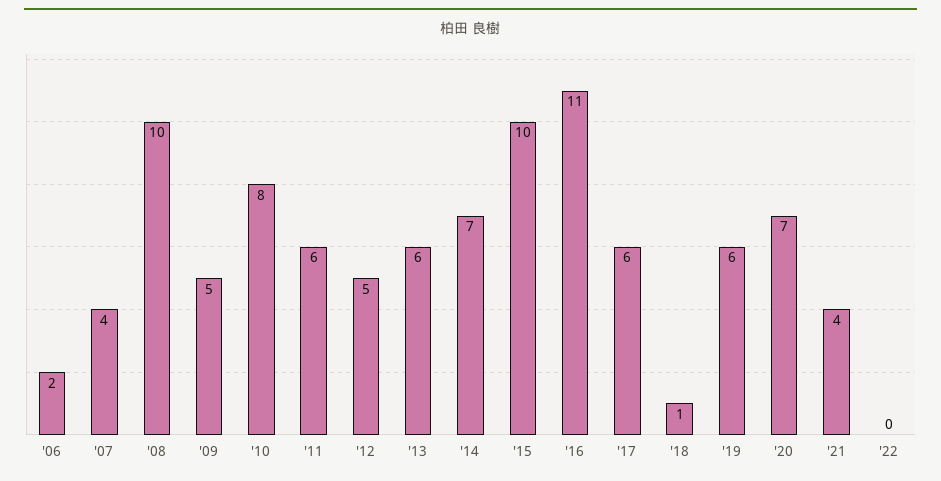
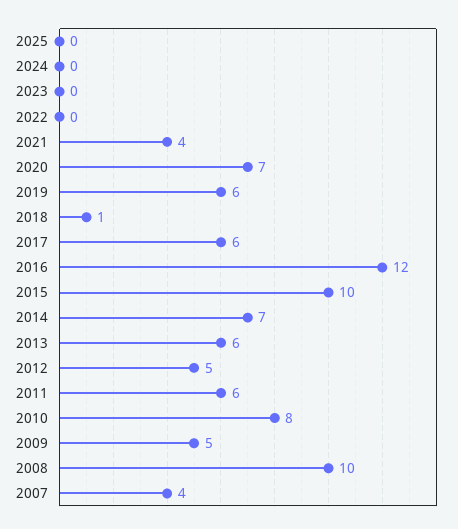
'06: 2 -> none
'16: 11 -> 12
2025: none -> 0
2024: none -> 0
2023: none -> 0

